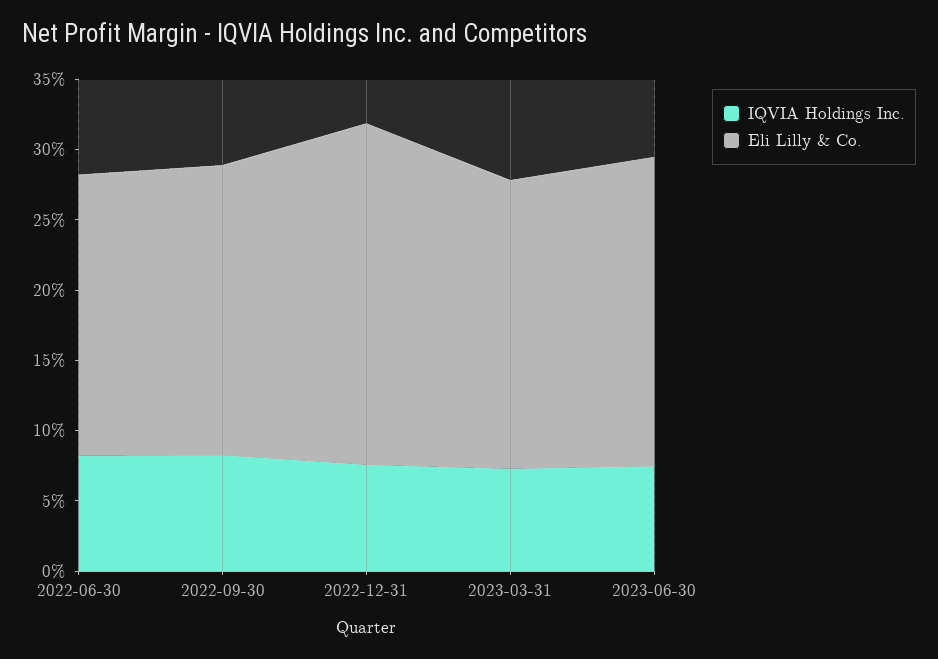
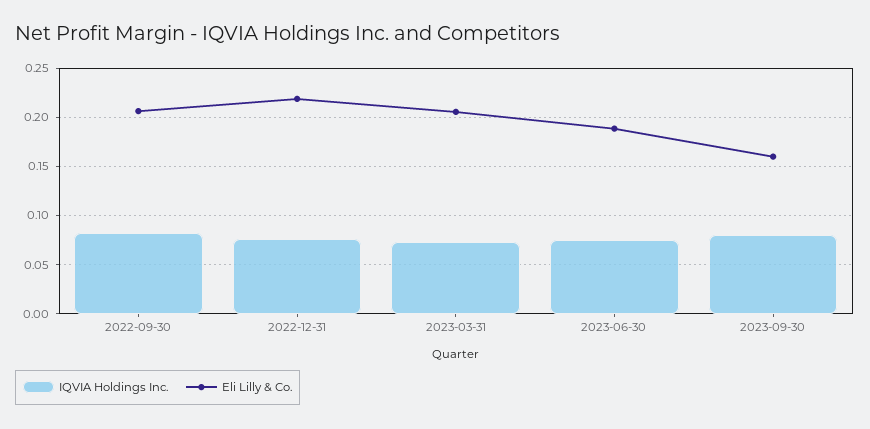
IQVIA Holdings Inc., 2022-06-30: 0.08 -> none
Eli Lilly & Co., 2022-06-30: 0.2 -> none
Eli Lilly & Co., 2022-12-31: 0.24 -> 0.22
Eli Lilly & Co., 2023-06-30: 0.22 -> 0.19
IQVIA Holdings Inc., 2023-09-30: none -> 0.08
Eli Lilly & Co., 2023-09-30: none -> 0.16

